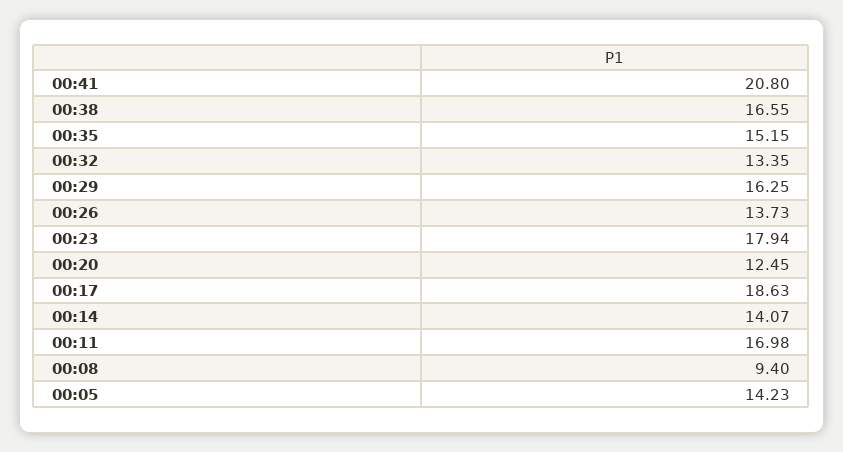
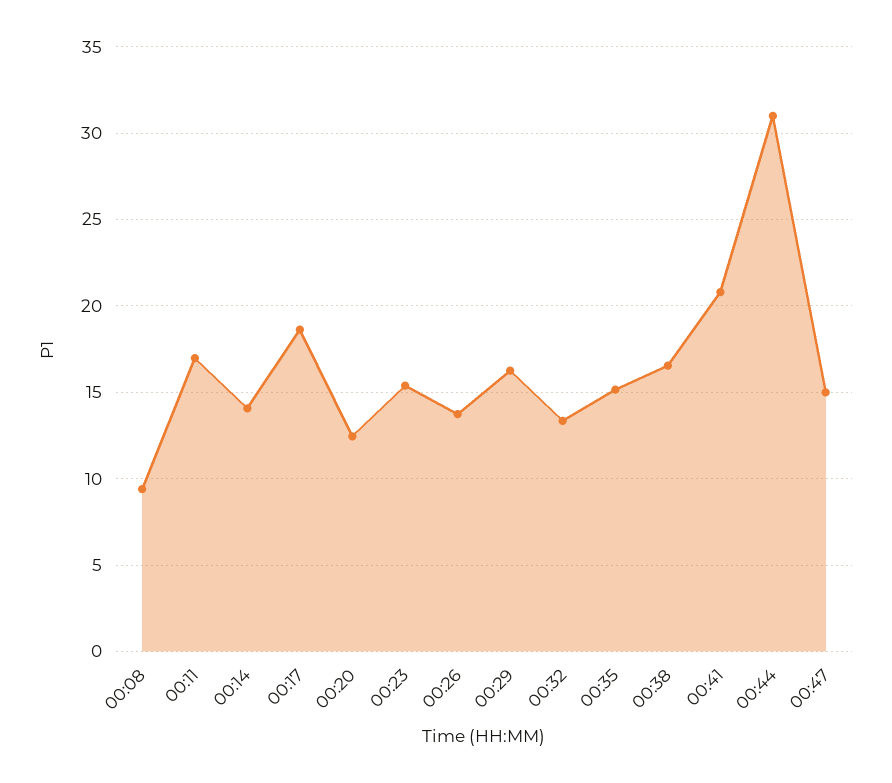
00:23: 17.94 -> 15.5
00:05: 14.23 -> none
00:44: none -> 31
00:47: none -> 15

